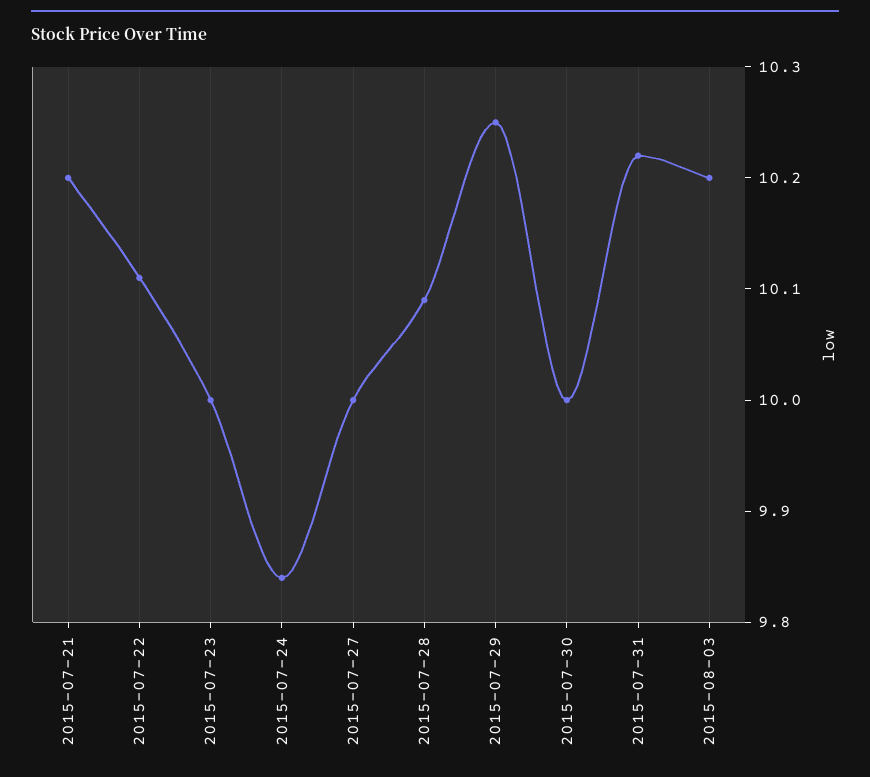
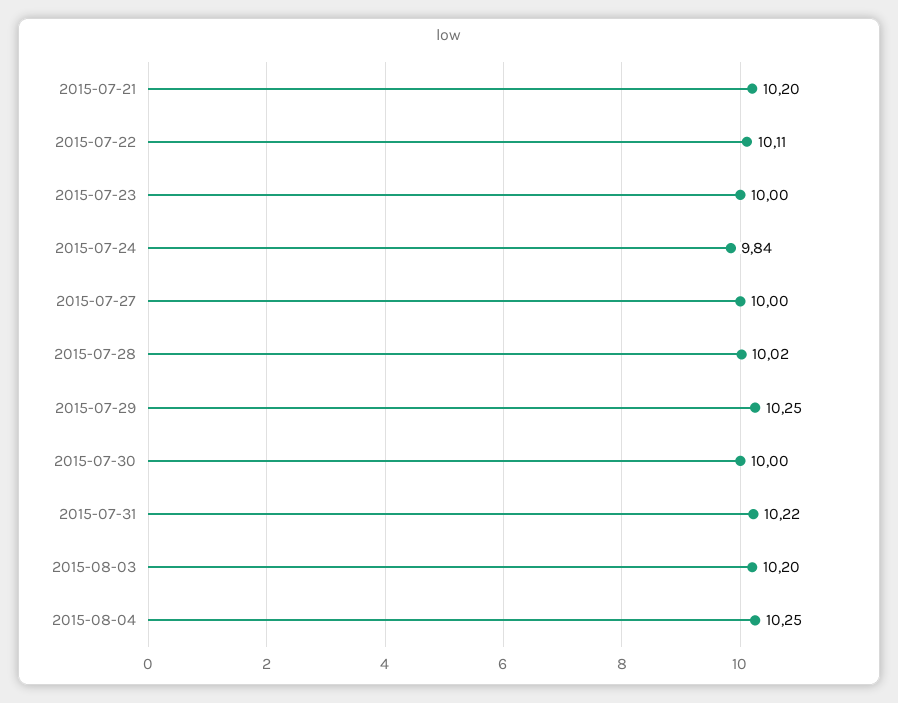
2015-07-28: 10.09 -> 10.02
2015-08-04: none -> 10.25

